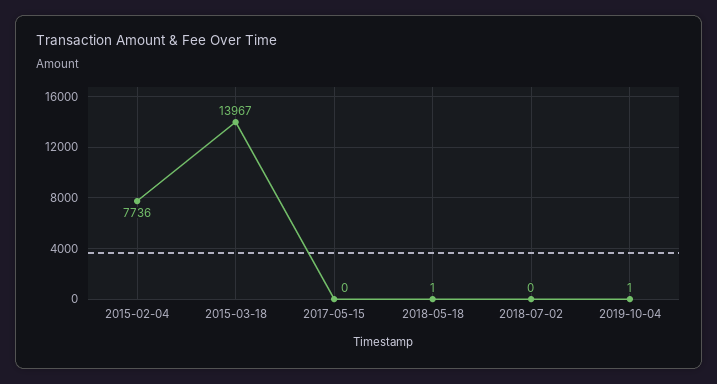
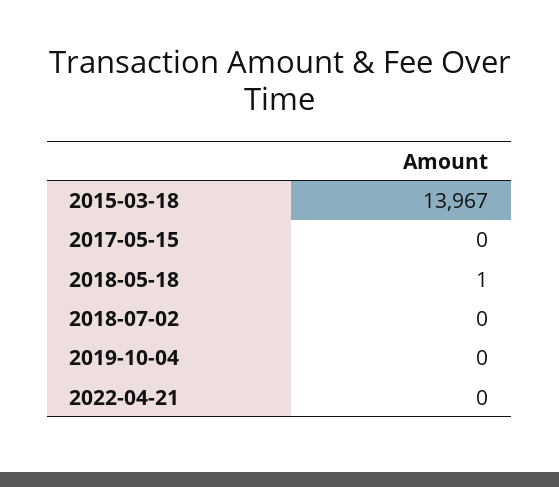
2015-02-04: 7736 -> none
2019-10-04: 1 -> 0
2022-04-21: none -> 0

